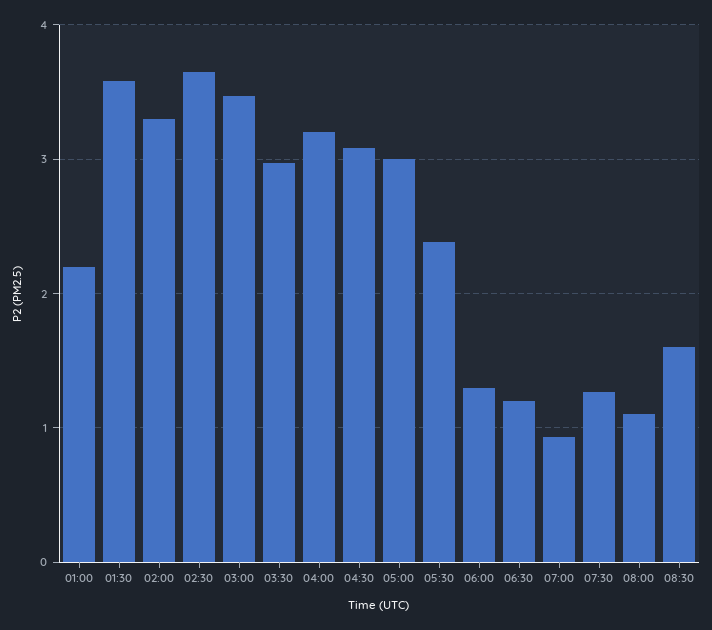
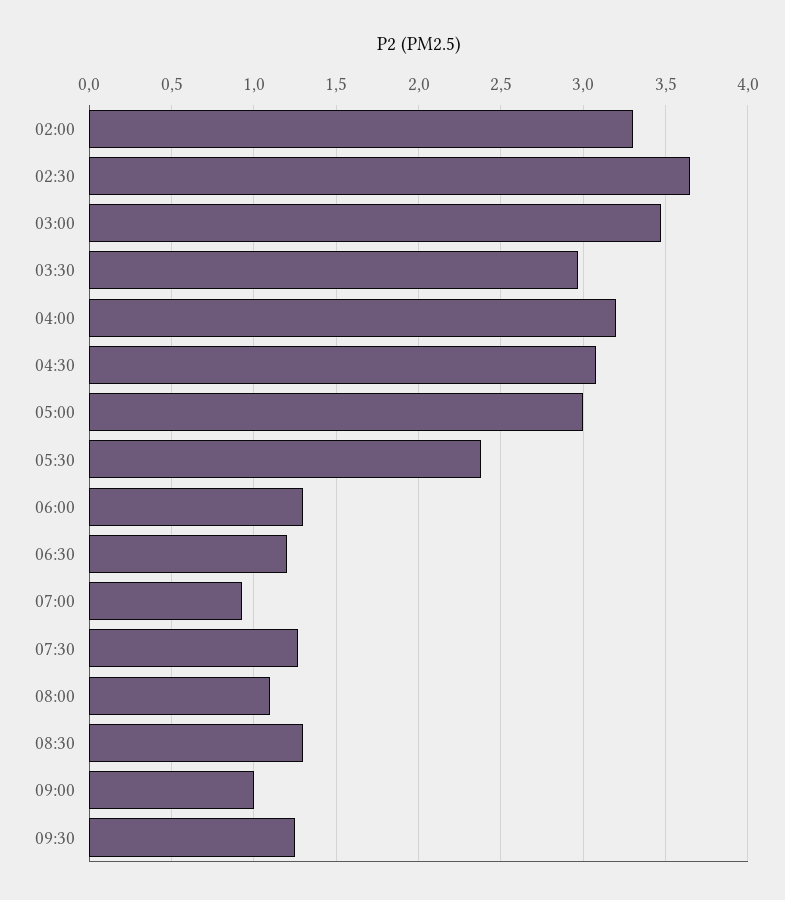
01:00: 2.2 -> none
01:30: 3.6 -> none
08:30: 1.6 -> 1.3
09:00: none -> 1
09:30: none -> 1.25

